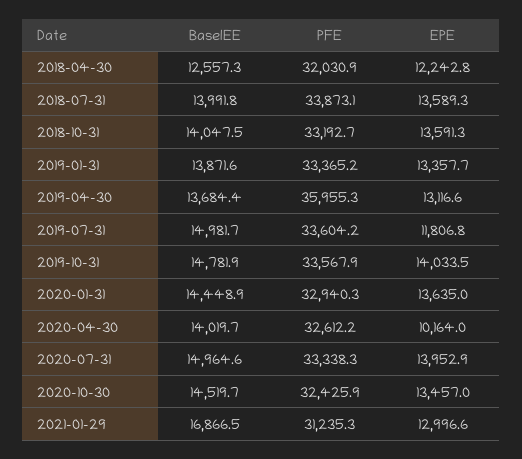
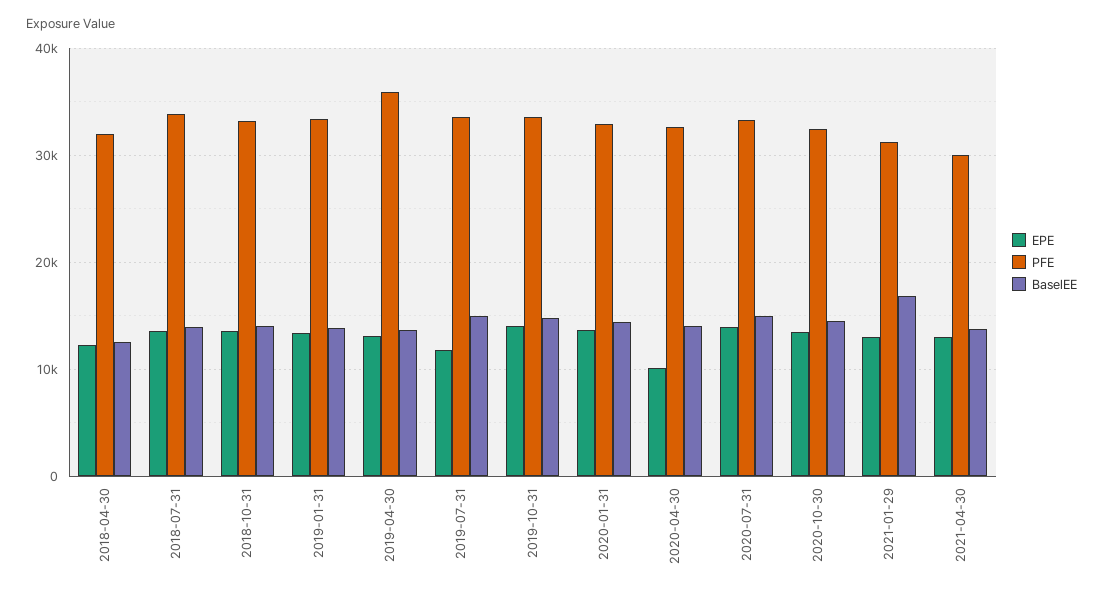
EPE, 2021-04-30: none -> 13000
PFE, 2021-04-30: none -> 30000
BaselEE, 2021-04-30: none -> 14000

